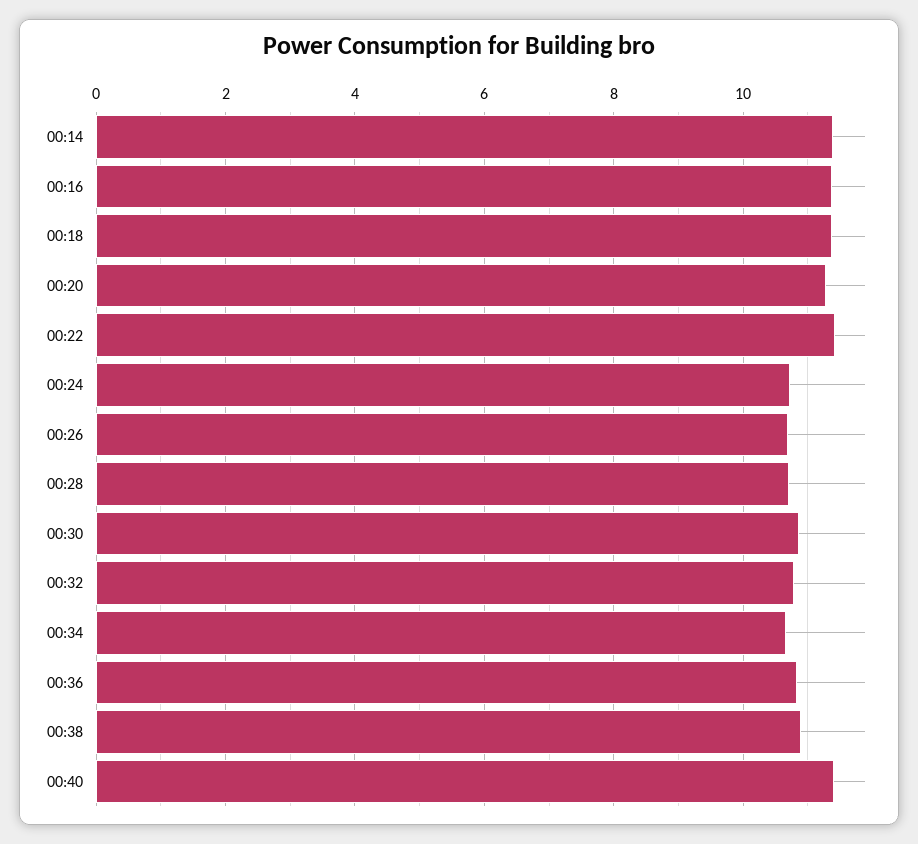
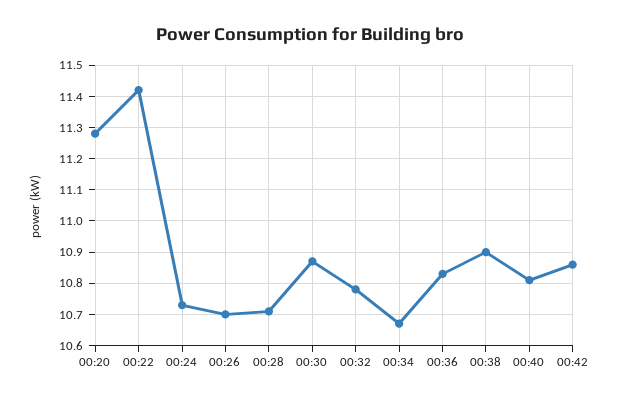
00:14: 11.4 -> none
00:16: 11.4 -> none
00:18: 11.4 -> none
00:40: 11.4 -> 10.8
00:42: none -> 10.85

